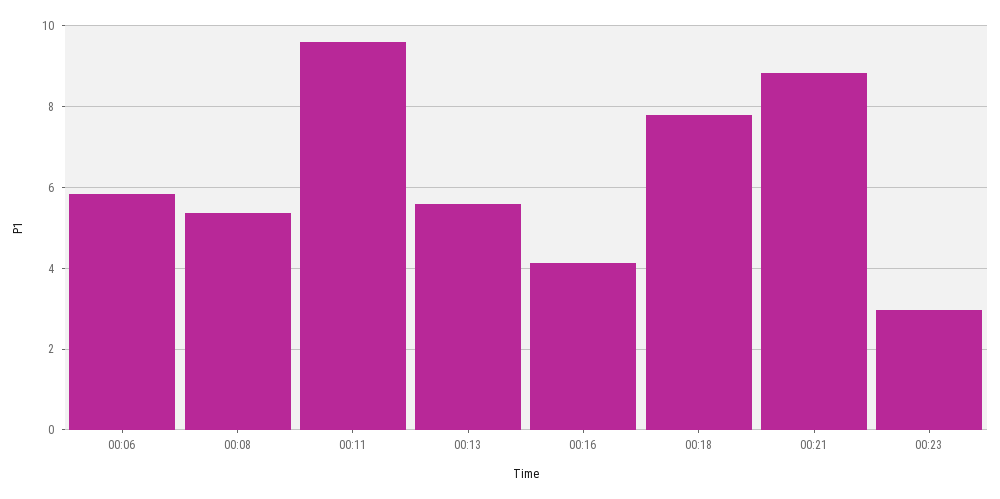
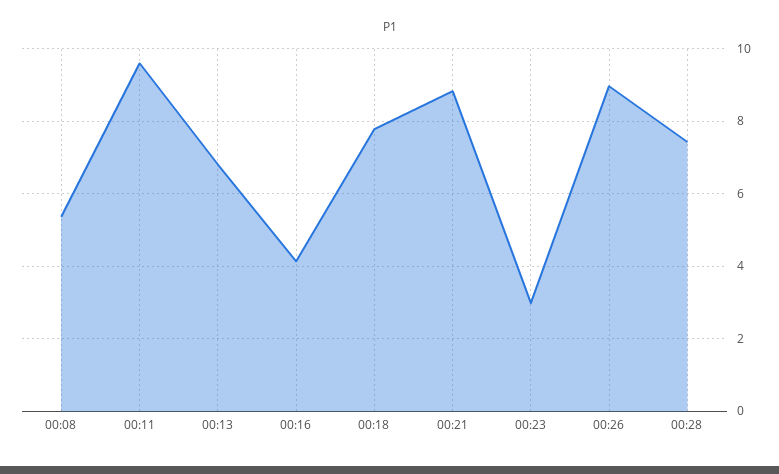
00:06: 5.8 -> none
00:13: 5.6 -> 6.8
00:26: none -> 9
00:28: none -> 7.4

